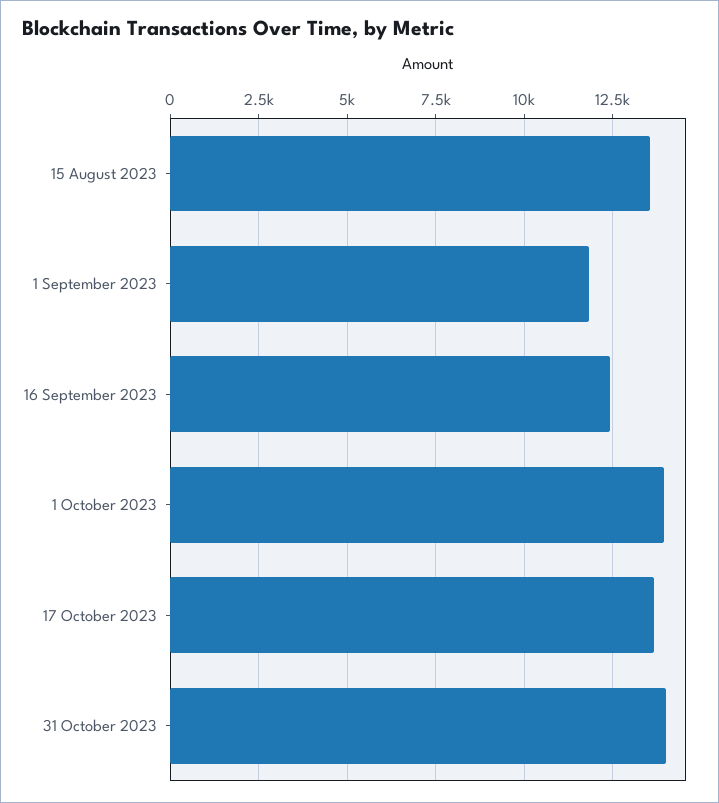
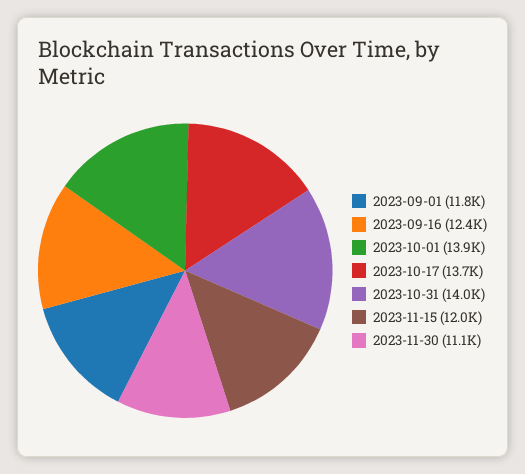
15 August 2023: 13500 -> none
2023-11-15: none -> 12000
2023-11-30: none -> 11100

